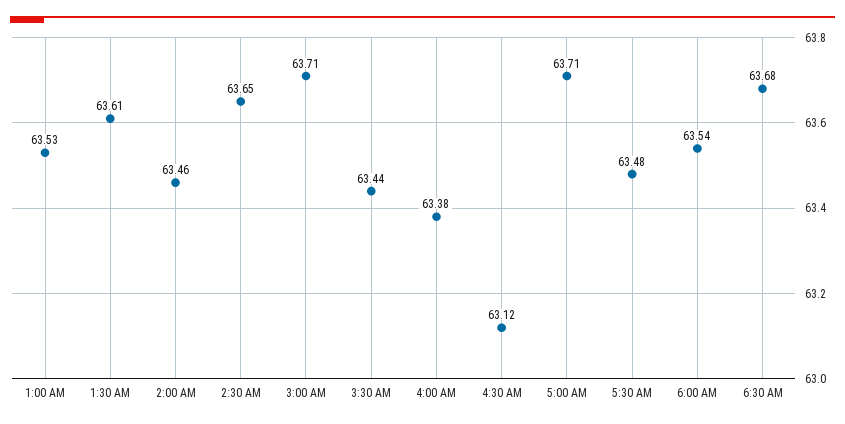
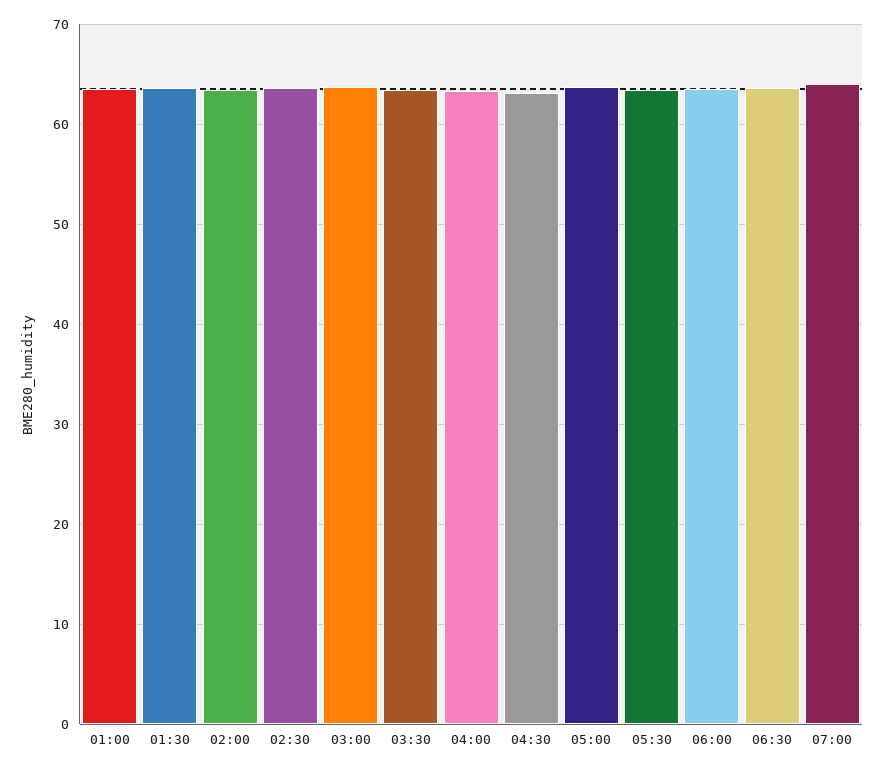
07:00: none -> 64

